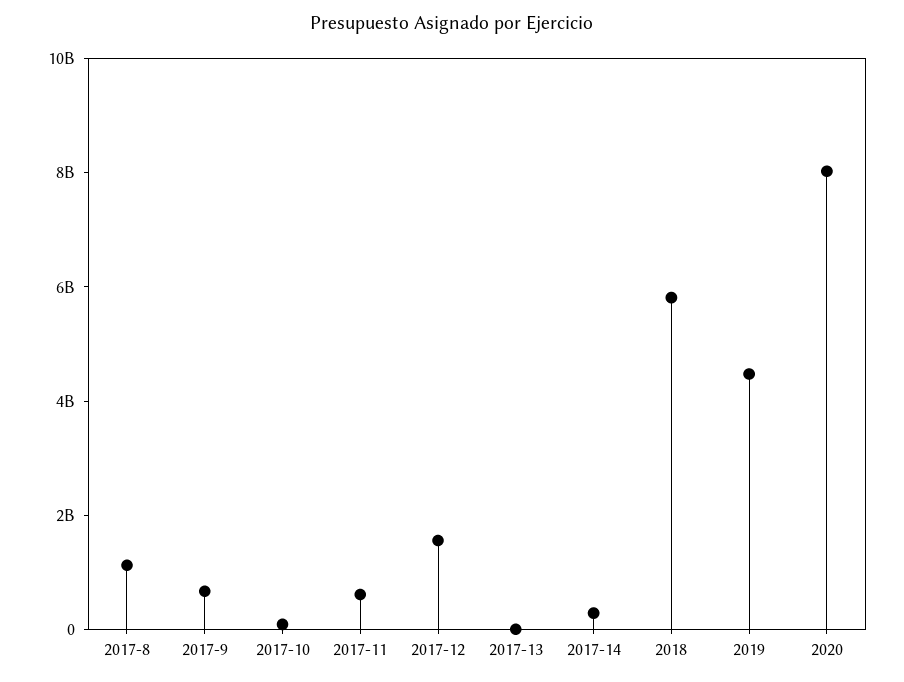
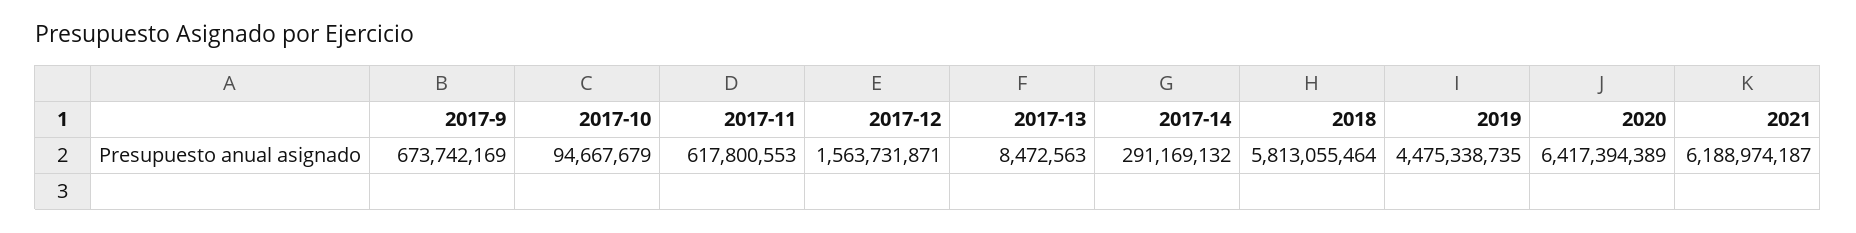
2017-8: 1000000000 -> none
2020: 8000000000 -> 6417394389
2021: none -> 6188974187

